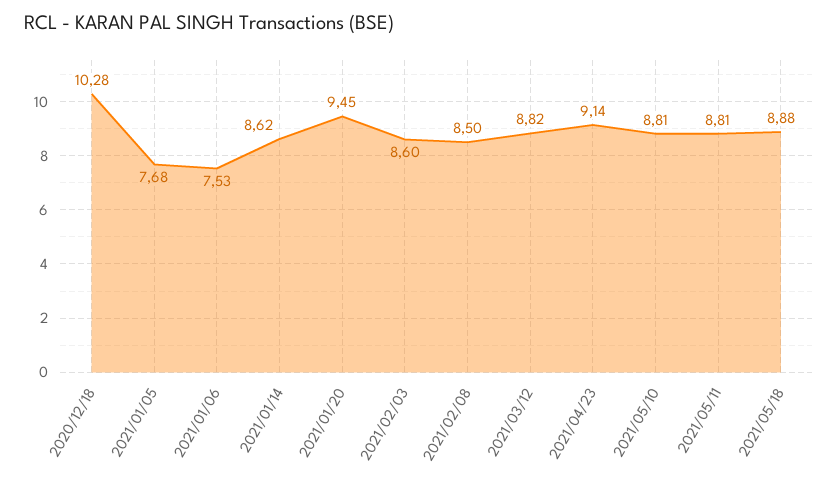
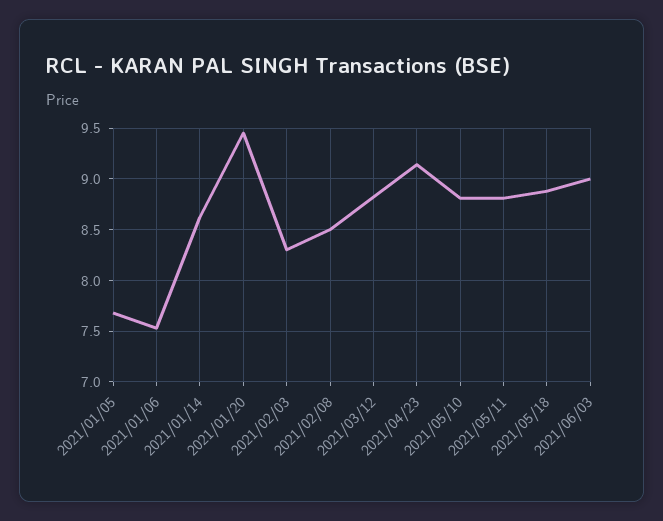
2020/12/18: 10.28 -> none
2021/02/03: 8.6 -> 8.3
2021/06/03: none -> 9

